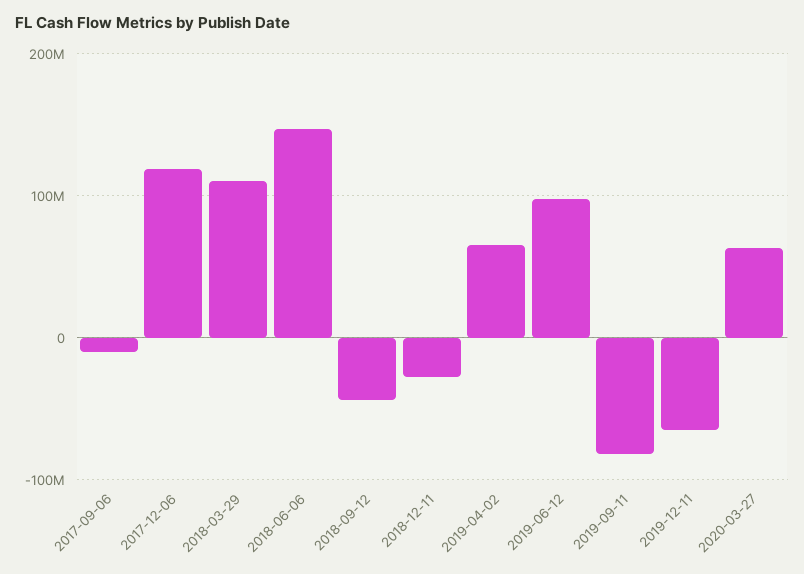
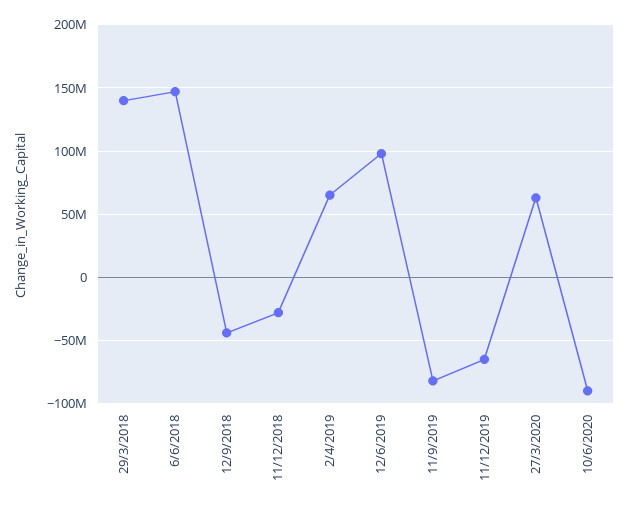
2017-09-06: -10000000 -> none
2017-12-06: 120000000 -> none
2018-03-29: 110000000 -> 140000000
10/6/2020: none -> -90000000

